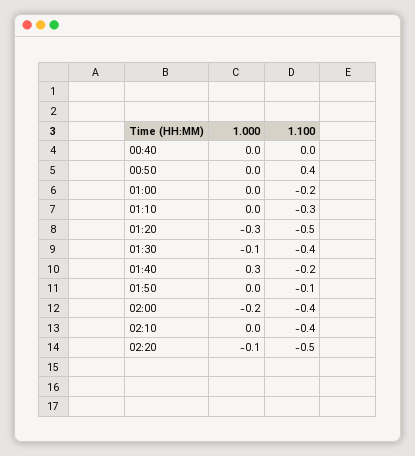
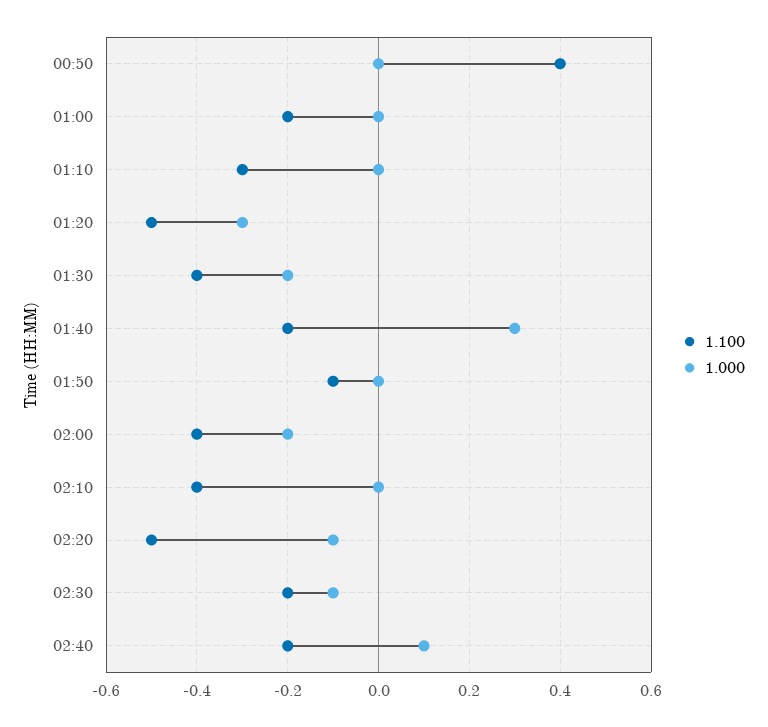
1.000, 00:40: 0 -> none
1.100, 00:40: 0 -> none
1.000, 01:30: -0.1 -> -0.2
1.100, 02:30: none -> -0.2
1.000, 02:30: none -> -0.1
1.100, 02:40: none -> -0.2
1.000, 02:40: none -> 0.1

